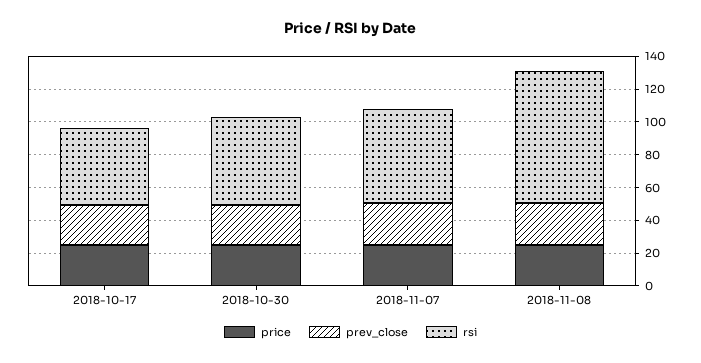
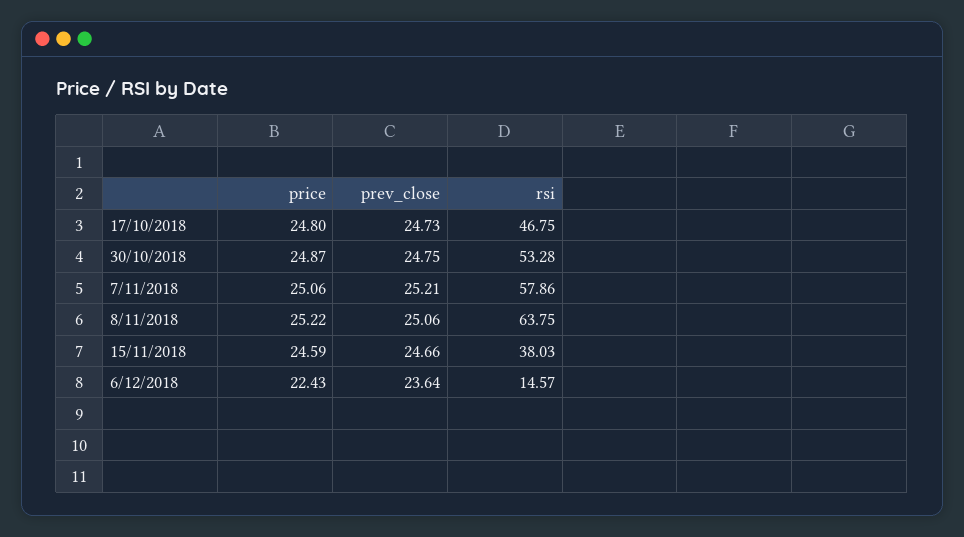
rsi, 2018-11-08: 80 -> 63.75
price, 15/11/2018: none -> 24.59
prev_close, 15/11/2018: none -> 24.66
rsi, 15/11/2018: none -> 38.03
price, 6/12/2018: none -> 22.43
prev_close, 6/12/2018: none -> 23.64
rsi, 6/12/2018: none -> 14.57

